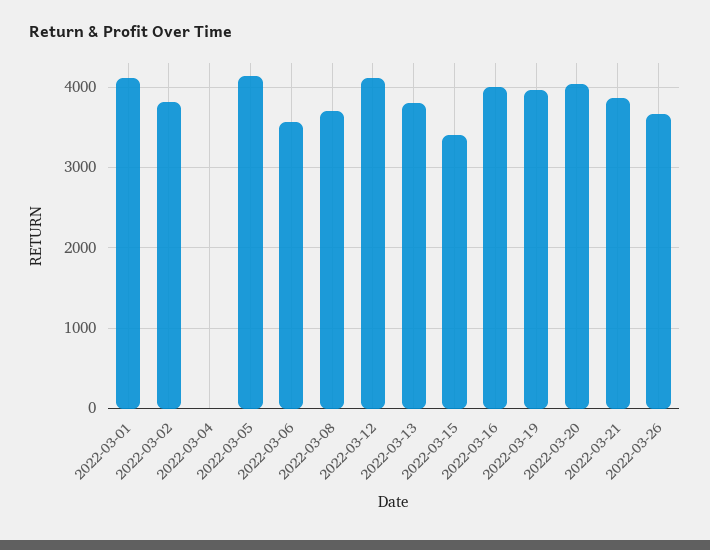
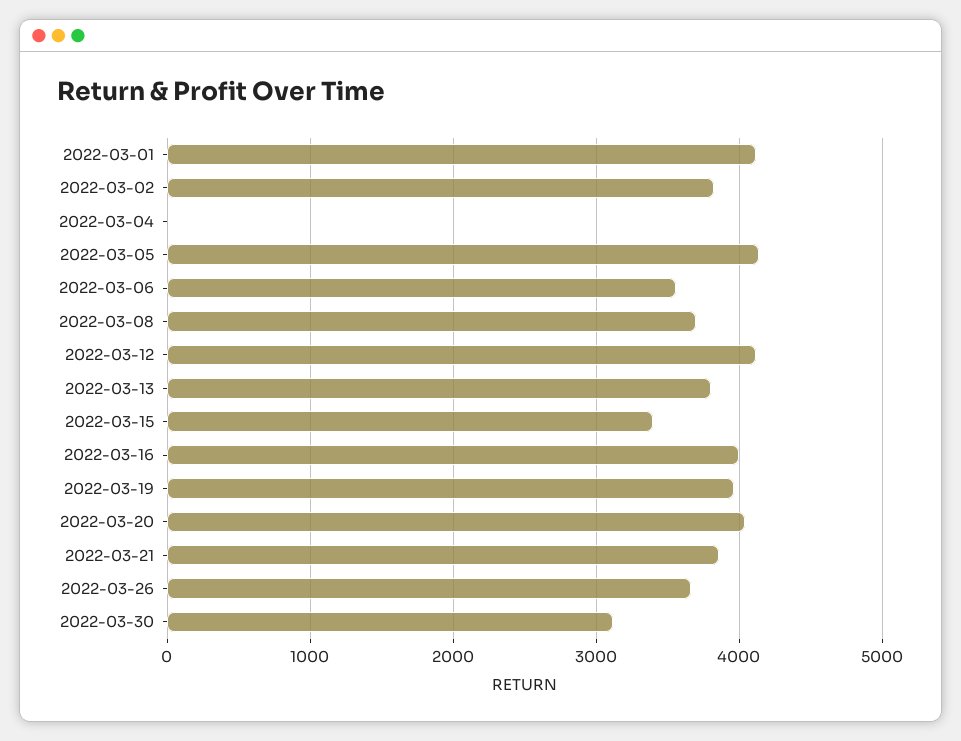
2022-03-30: none -> 3100

